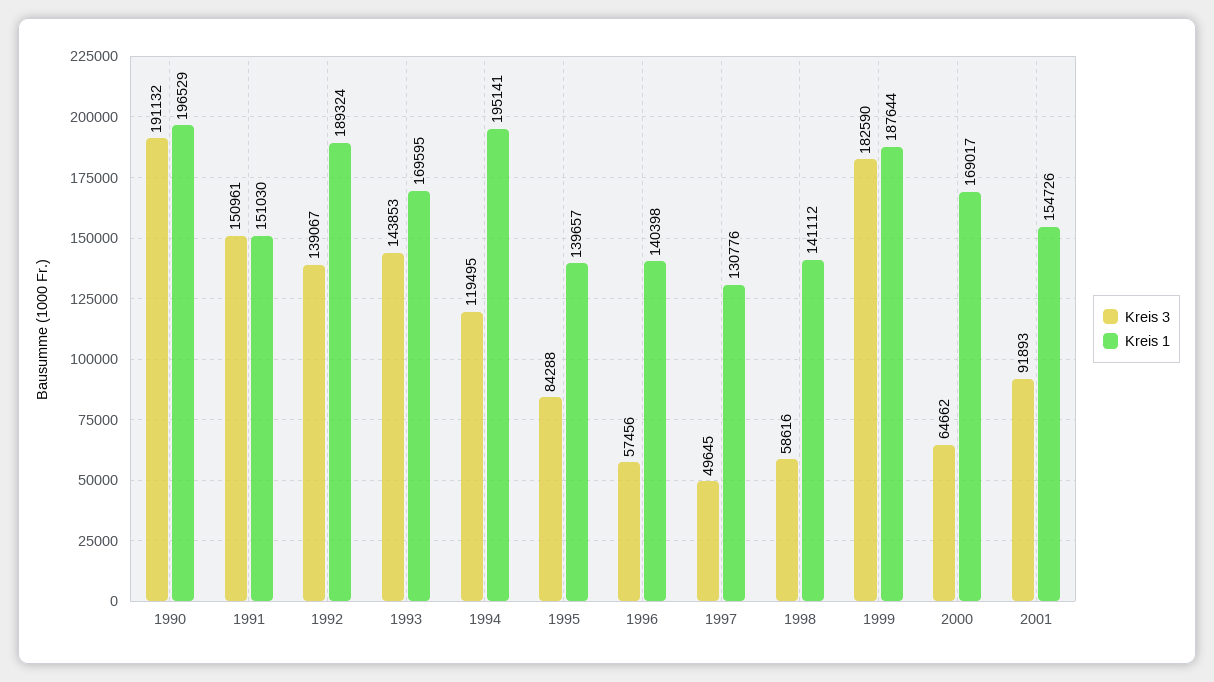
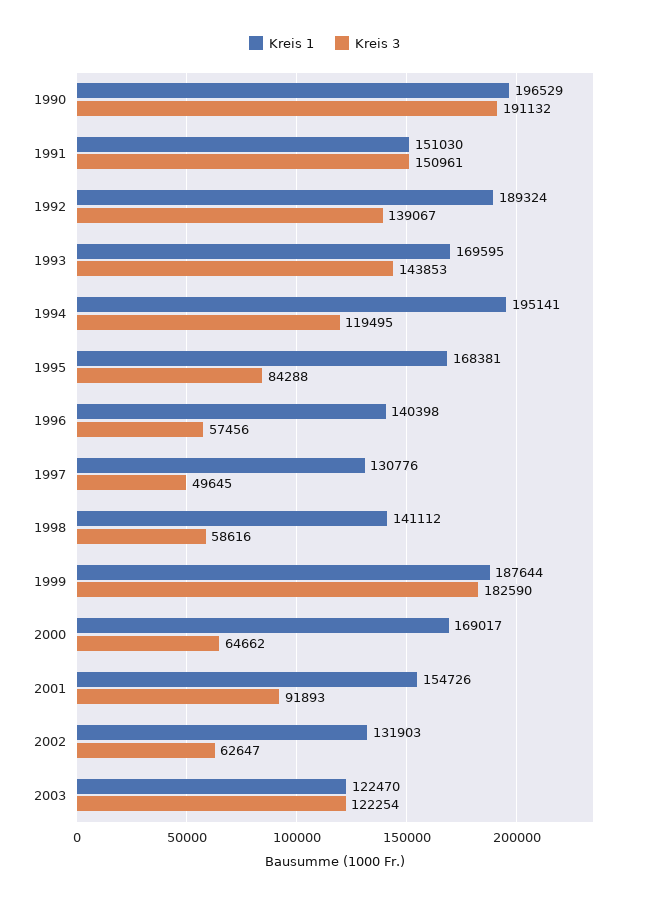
Kreis 1, 1995: 139657 -> 168381
Kreis 1, 2002: none -> 131903
Kreis 3, 2002: none -> 62647
Kreis 1, 2003: none -> 122470
Kreis 3, 2003: none -> 122254

